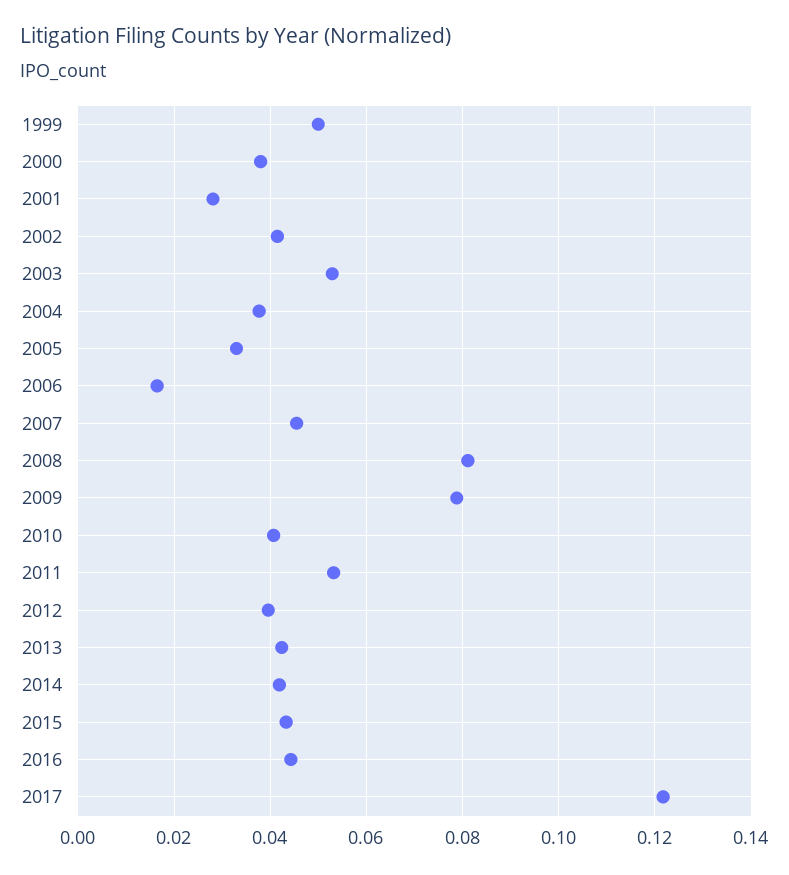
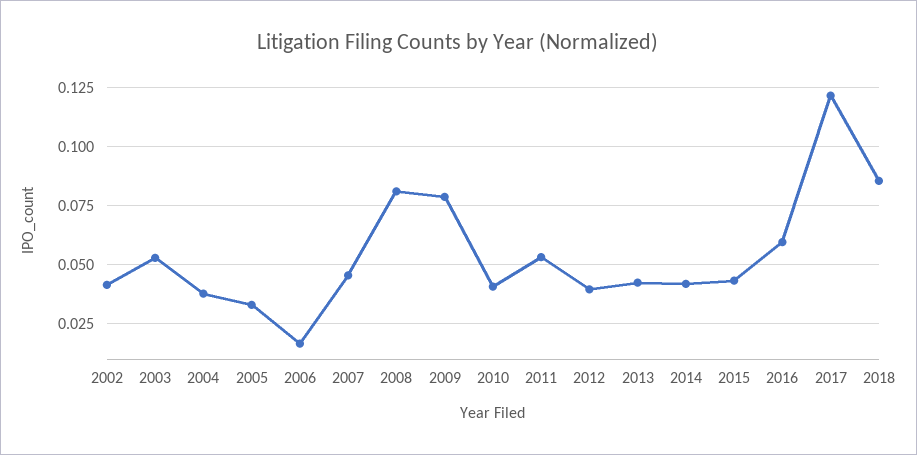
1999: 0.05 -> none
2000: 0.038 -> none
2001: 0.028 -> none
2016: 0.044 -> 0.06
2018: none -> 0.085

